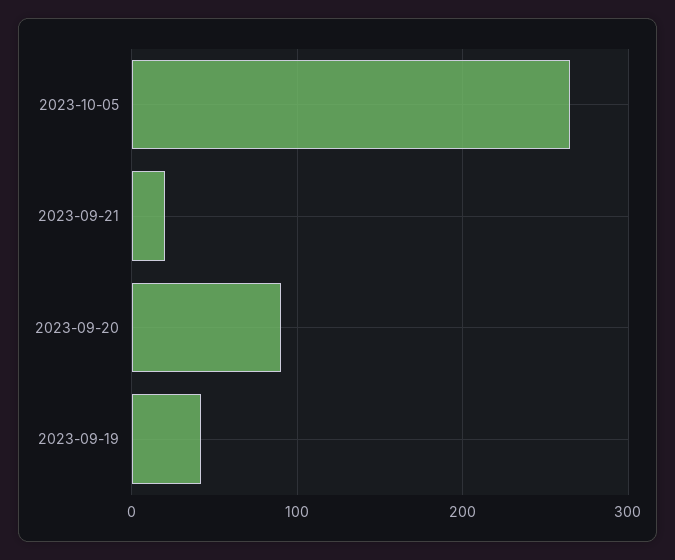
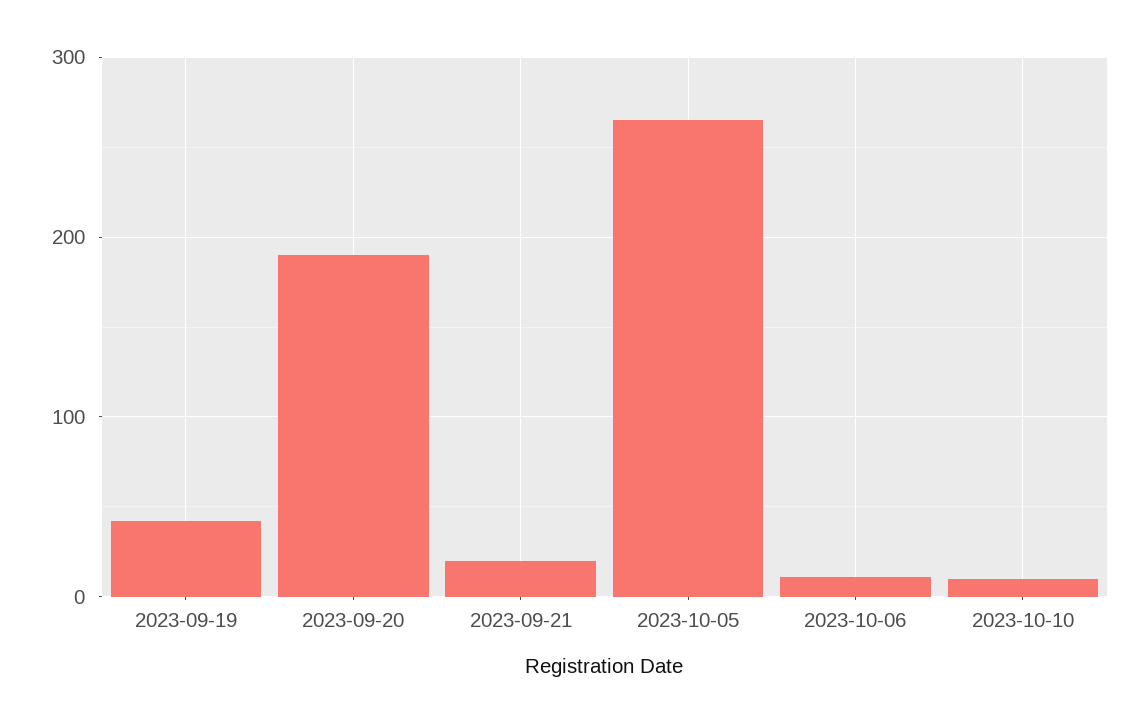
2023-09-20: 90 -> 190
2023-10-06: none -> 10
2023-10-10: none -> 10

